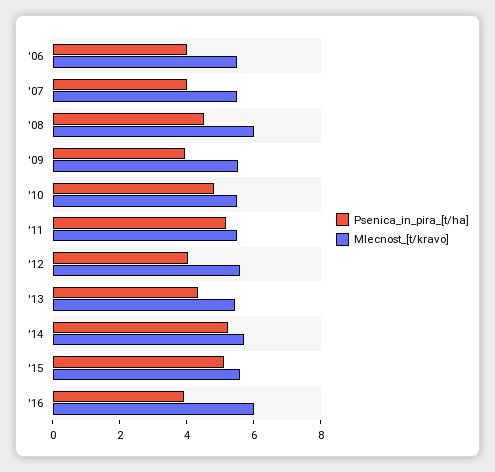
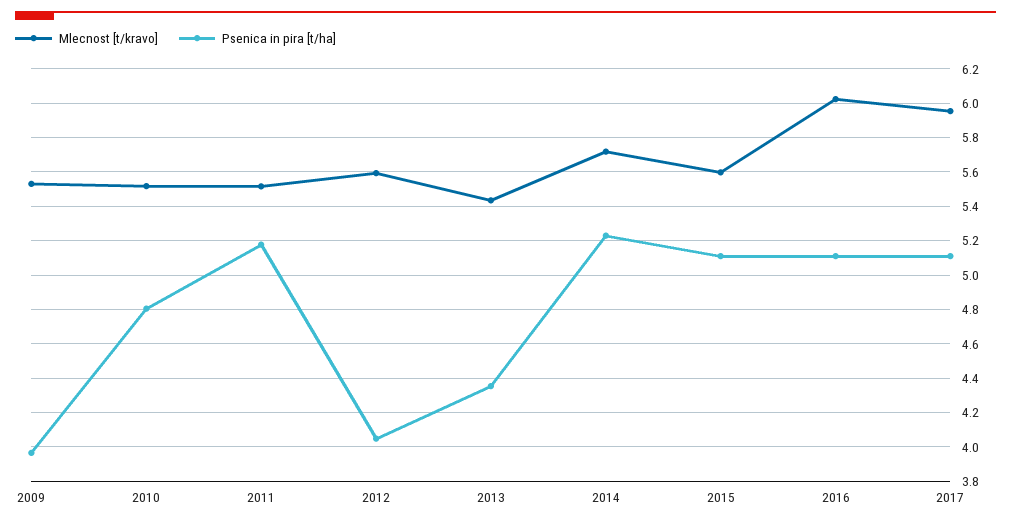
Psenica_in_pira_[t/ha], '06: 4 -> none
Mlecnost_[t/kravo], '06: 5.5 -> none
Psenica_in_pira_[t/ha], '07: 4 -> none
Mlecnost_[t/kravo], '07: 5.5 -> none
Psenica_in_pira_[t/ha], '08: 4.5 -> none
Mlecnost_[t/kravo], '08: 6 -> none
Psenica_in_pira_[t/ha], '16: 4 -> 5.1
Mlecnost_[t/kravo], 2017: none -> 5.95
Psenica_in_pira_[t/ha], 2017: none -> 5.1

